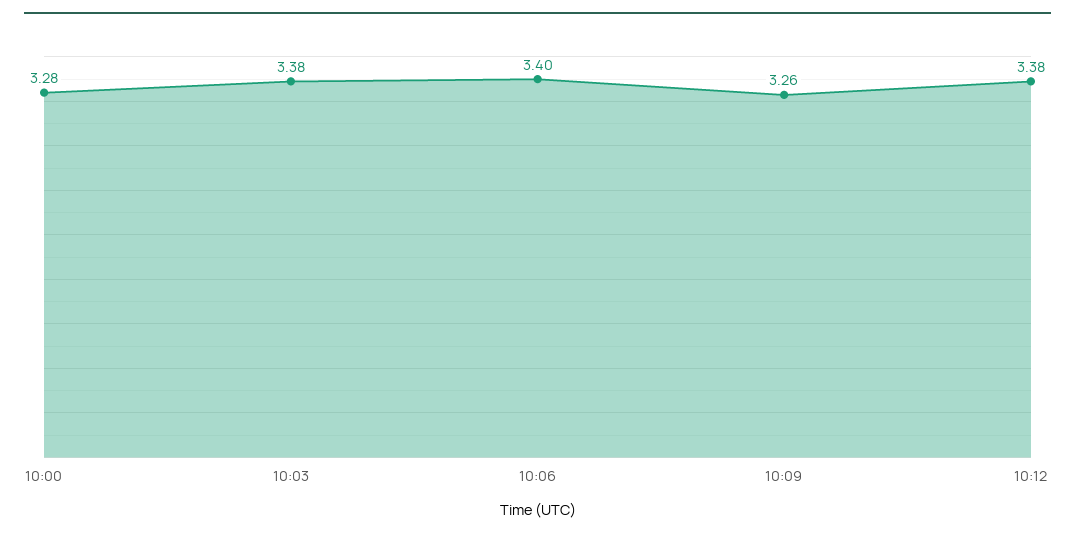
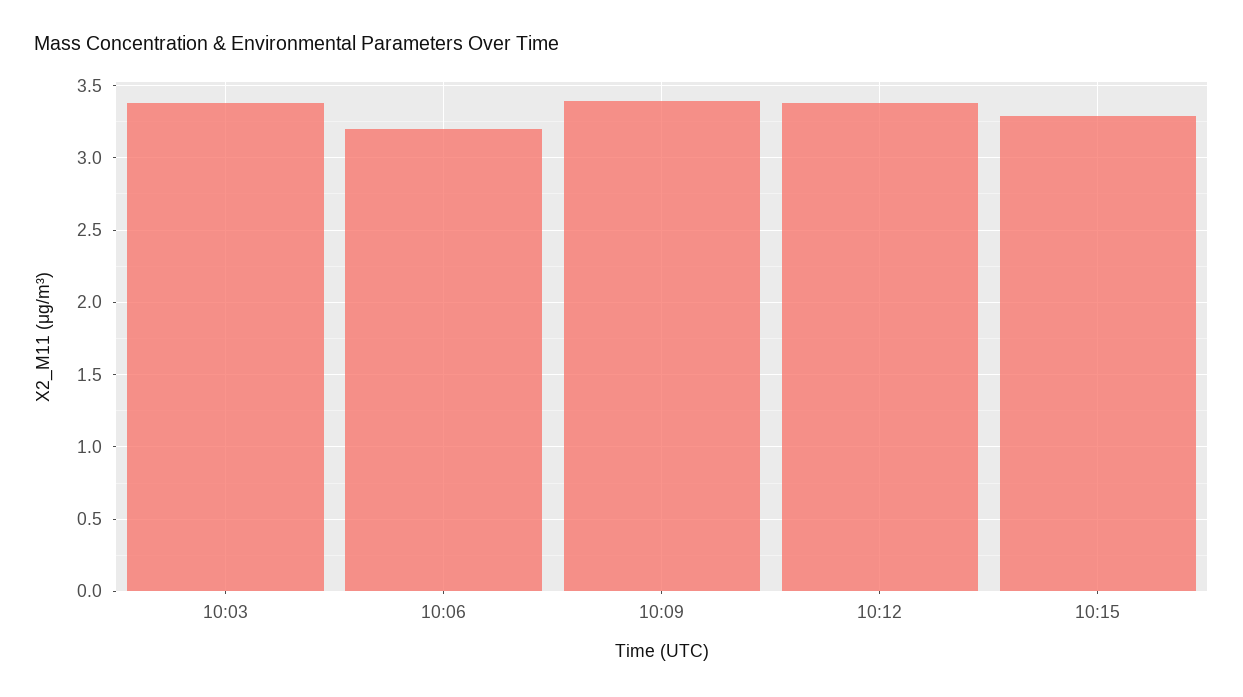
10:00: 3.28 -> none
10:06: 3.4 -> 3.2
10:09: 3.26 -> 3.4
10:15: none -> 3.3

